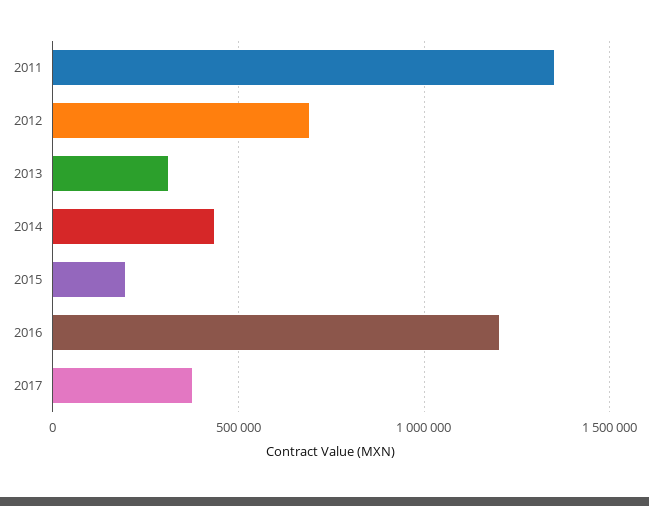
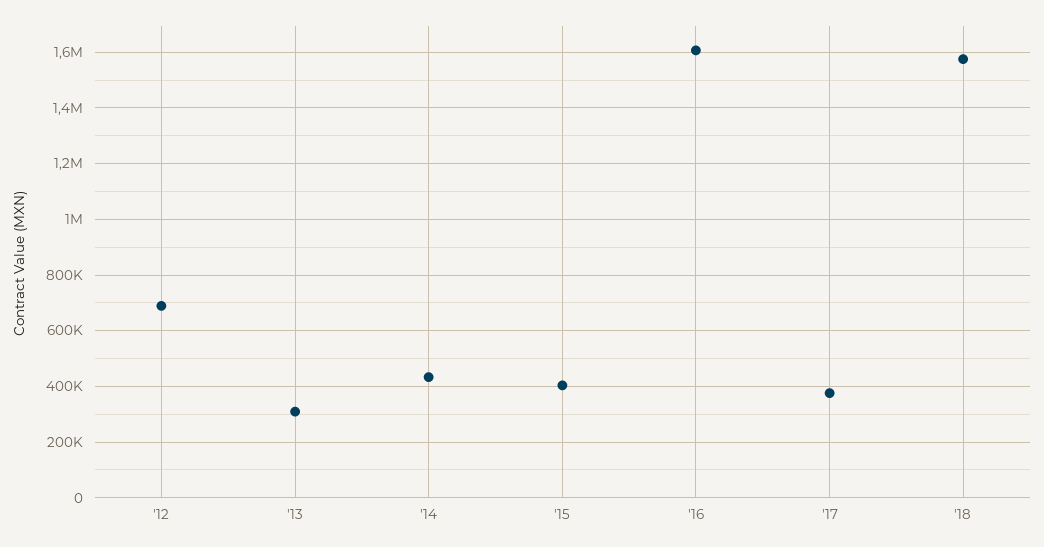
2011: 1350000 -> none
2015: 200000 -> 400000
2016: 1200000 -> 1600000
'18: none -> 1575000

